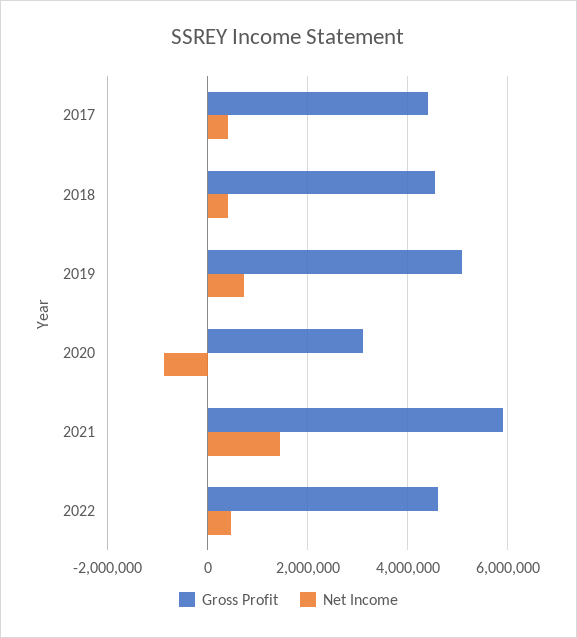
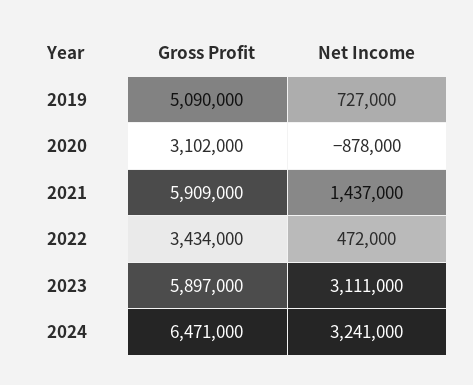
Gross Profit, 2017: 4400000 -> none
Net Income, 2017: 400000 -> none
Gross Profit, 2018: 4600000 -> none
Net Income, 2018: 400000 -> none
Gross Profit, 2022: 4600000 -> 3434000
Gross Profit, 2023: none -> 5897000
Net Income, 2023: none -> 3111000
Gross Profit, 2024: none -> 6471000
Net Income, 2024: none -> 3241000

